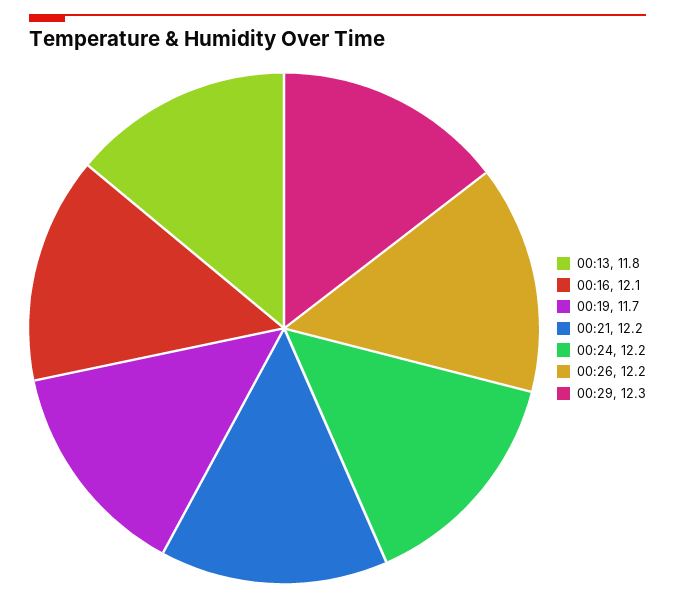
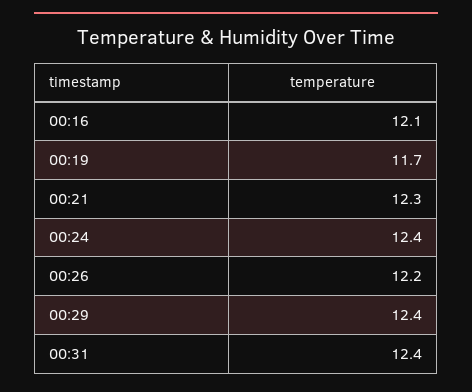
00:13: 11.8 -> none
00:21: 12.2 -> 12.3
00:24: 12.2 -> 12.4
00:29: 12.3 -> 12.4
00:31: none -> 12.4

